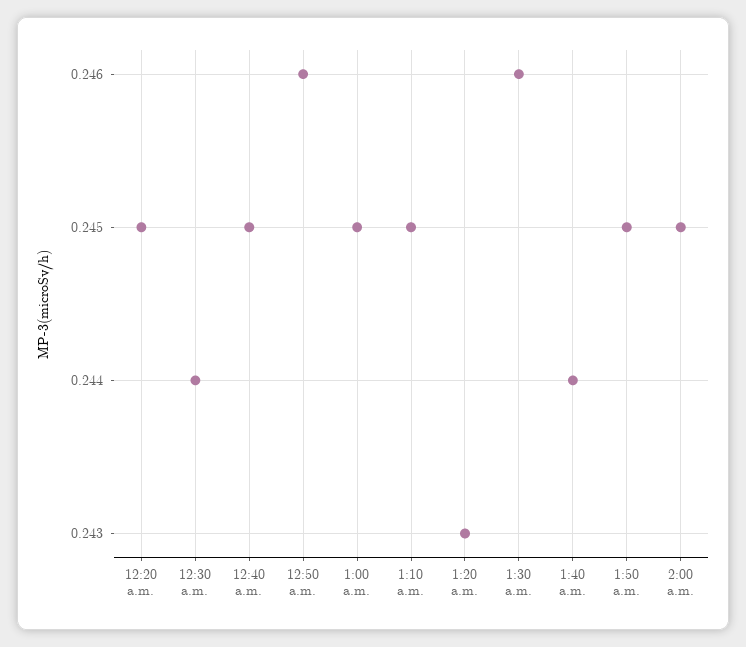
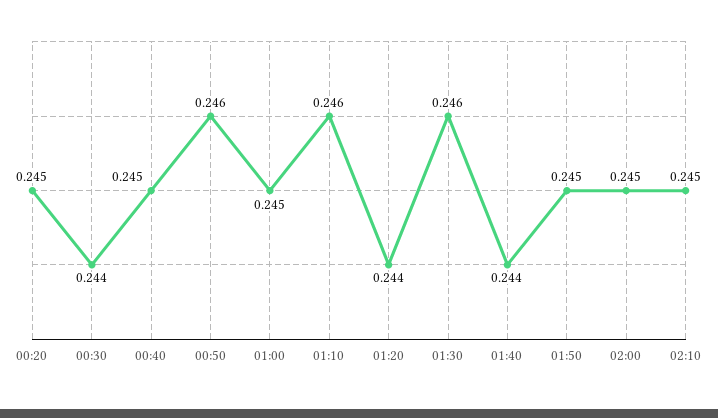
1:10 a.m.: 0.245 -> 0.246
1:20 a.m.: 0.243 -> 0.244
02:10: none -> 0.245

